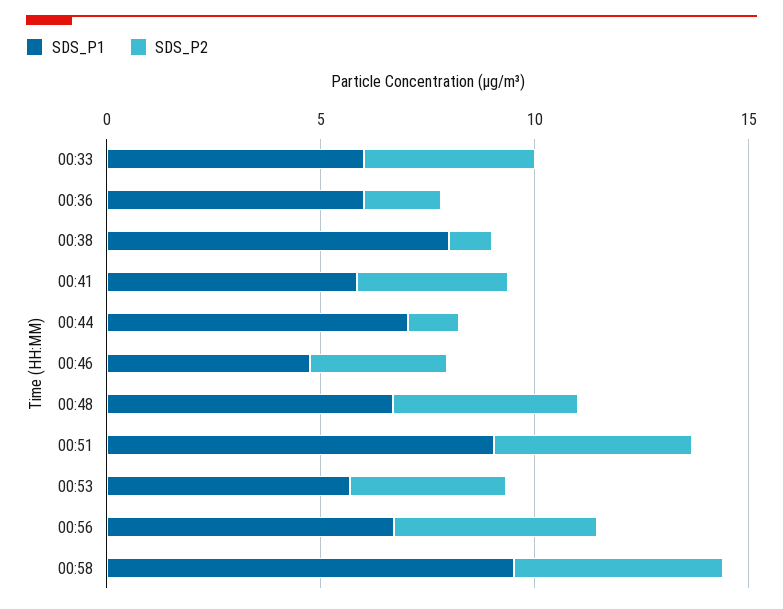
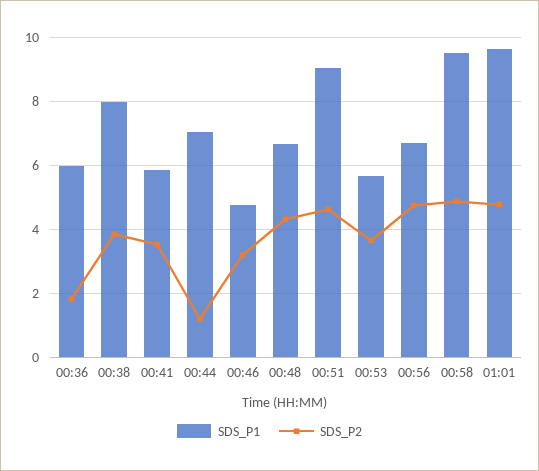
SDS_P1, 00:33: 6 -> none
SDS_P2, 00:33: 4 -> none
SDS_P2, 00:38: 1 -> 3.8
SDS_P1, 01:01: none -> 9.6
SDS_P2, 01:01: none -> 4.8

